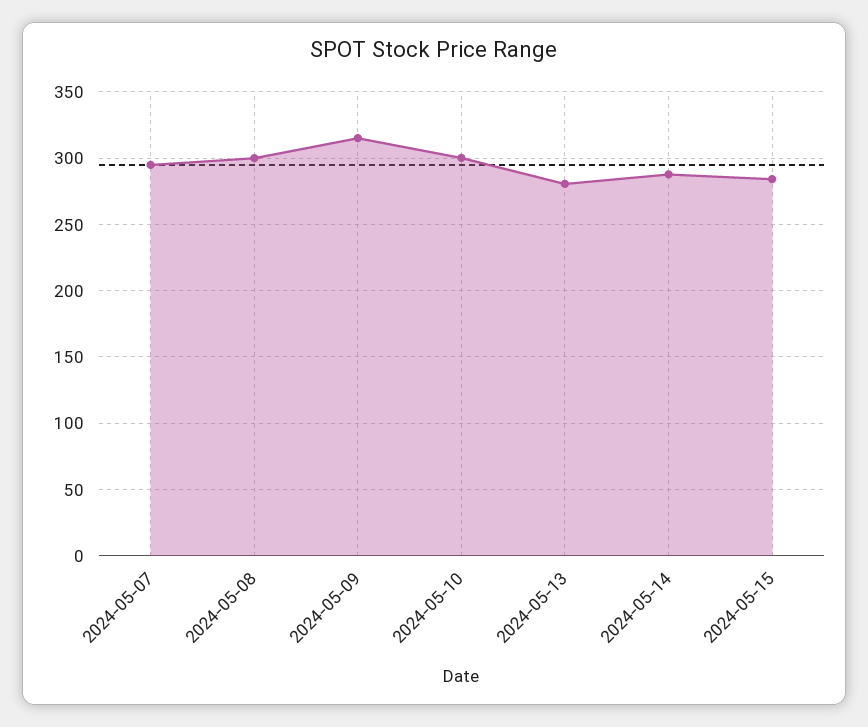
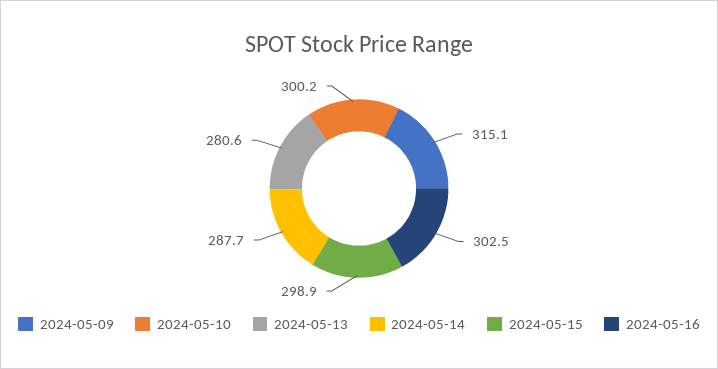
2024-05-07: 295 -> none
2024-05-08: 300 -> none
2024-05-15: 285 -> 298.9
2024-05-16: none -> 302.5

